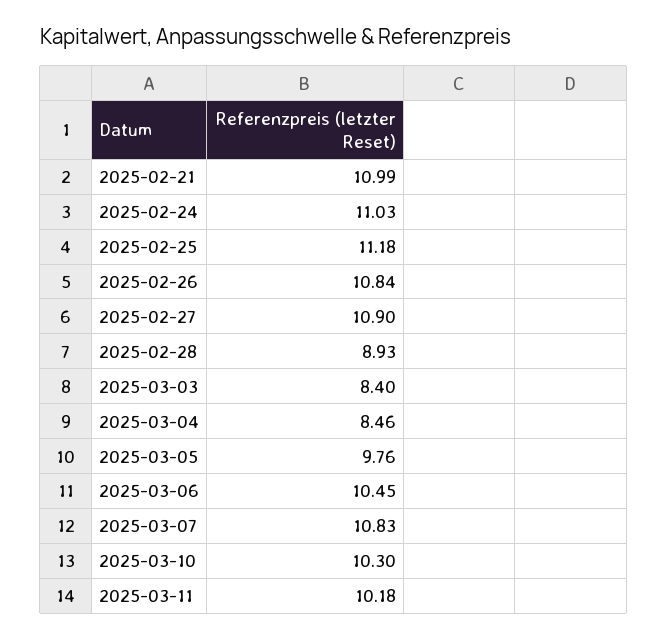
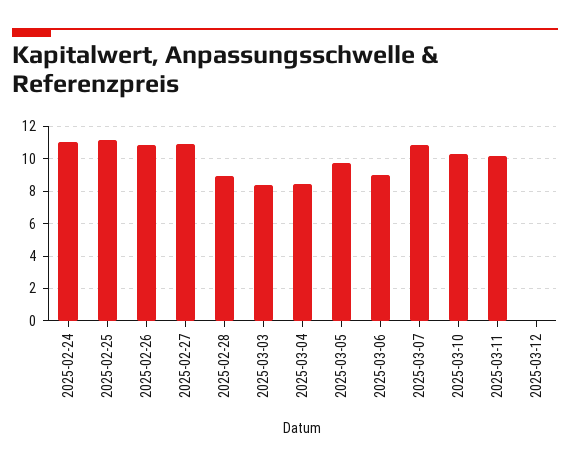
2025-02-21: 10.99 -> none
2025-03-06: 10.45 -> 9
2025-03-12: none -> 0

